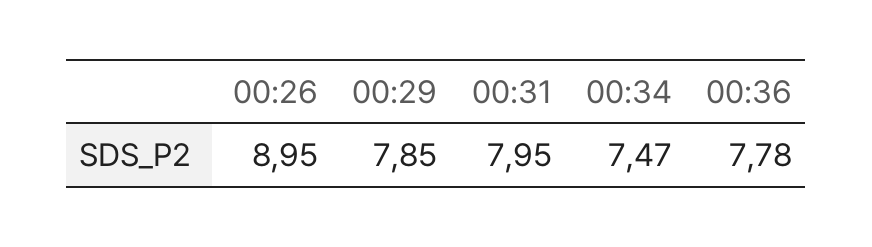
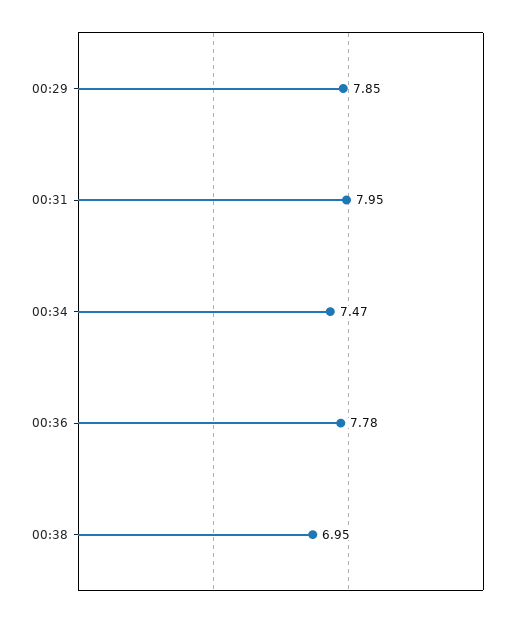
00:26: 8.95 -> none
00:38: none -> 6.95

